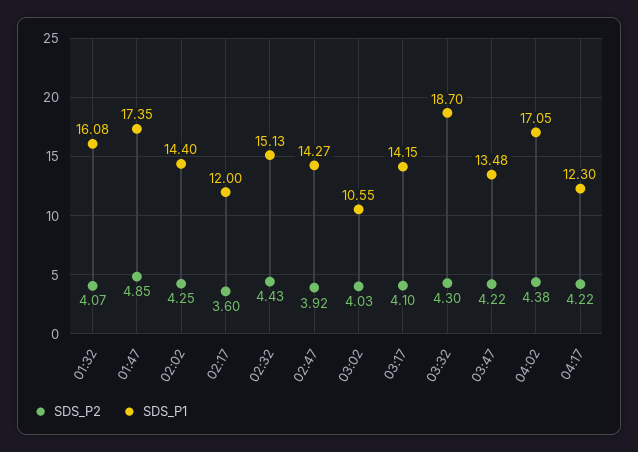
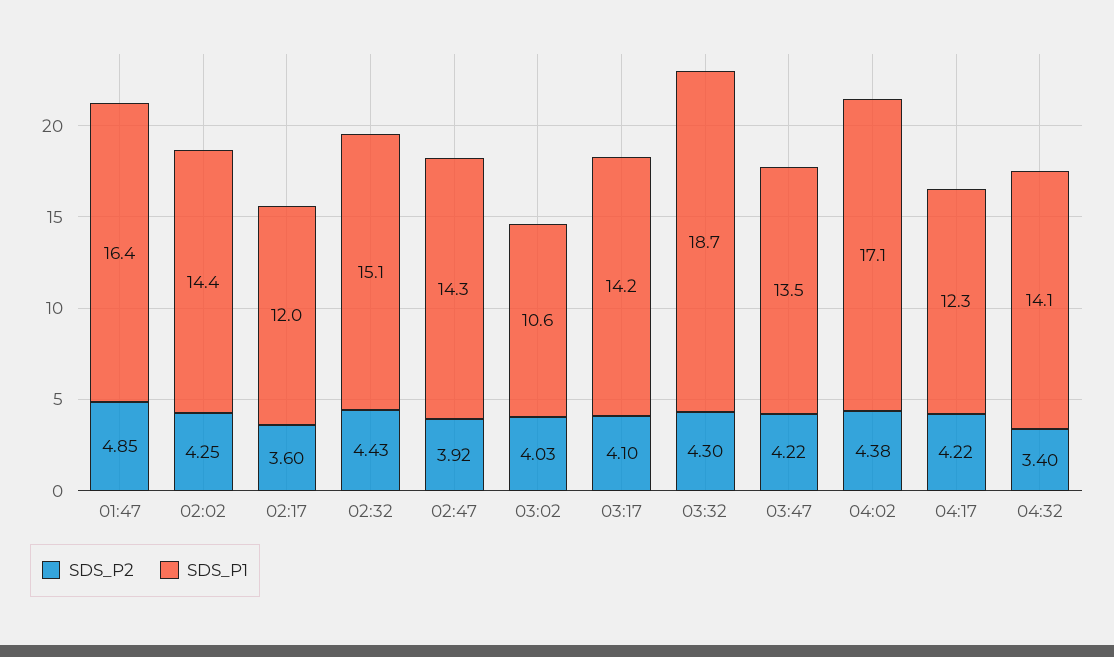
SDS_P2, 01:32: 4.07 -> none
SDS_P1, 01:32: 16.08 -> none
SDS_P1, 01:47: 17.35 -> 16.4
SDS_P2, 04:32: none -> 3.4
SDS_P1, 04:32: none -> 14.1

